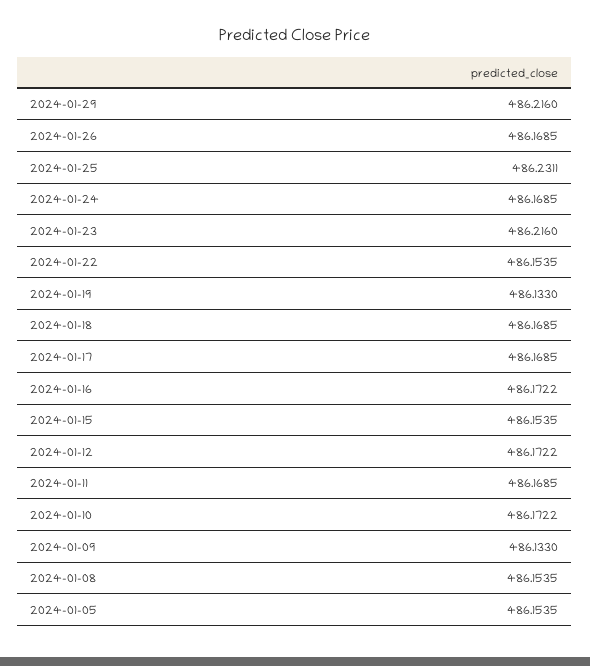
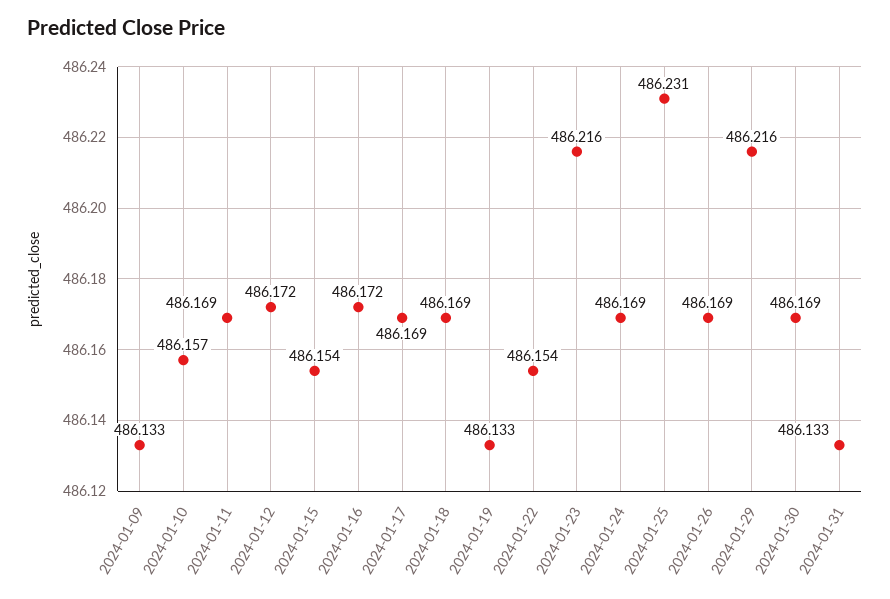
2024-01-10: 486.1722 -> 486.157
2024-01-08: 486.1535 -> none
2024-01-05: 486.1535 -> none
2024-01-30: none -> 486.169
2024-01-31: none -> 486.133

